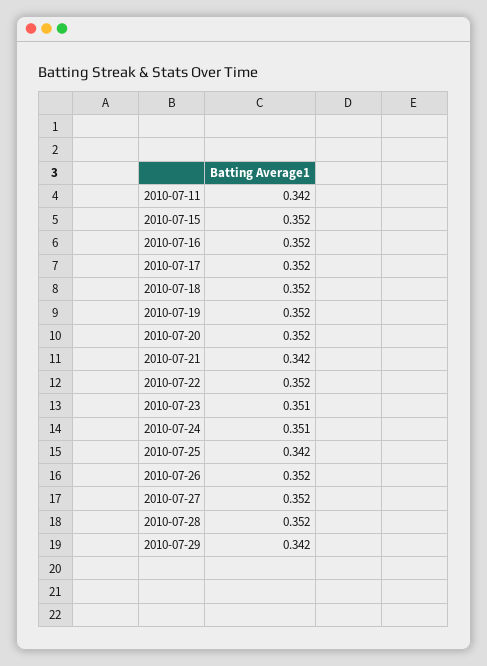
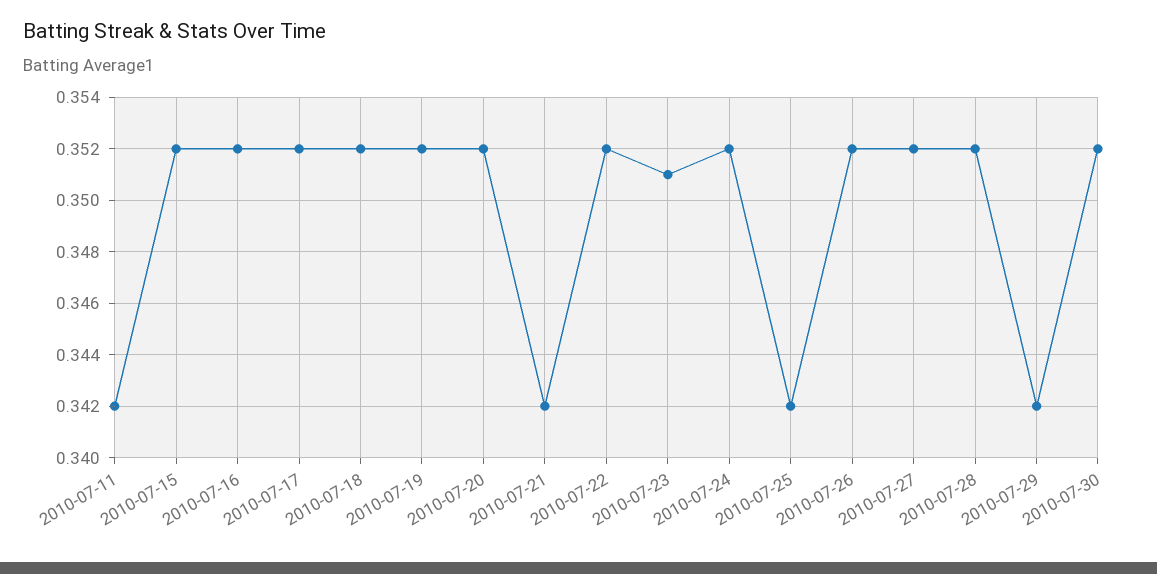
2010-07-24: 0.351 -> 0.352
2010-07-30: none -> 0.352

